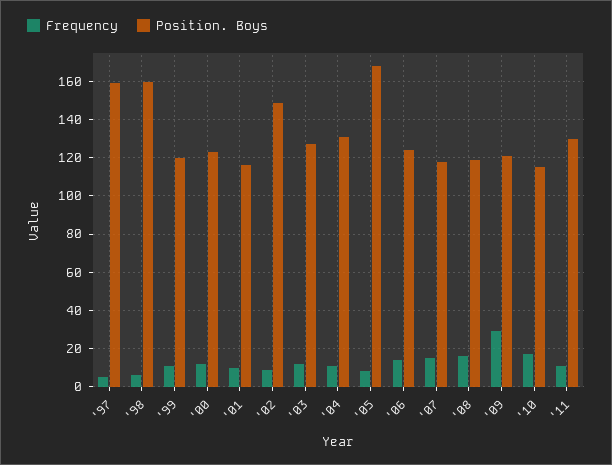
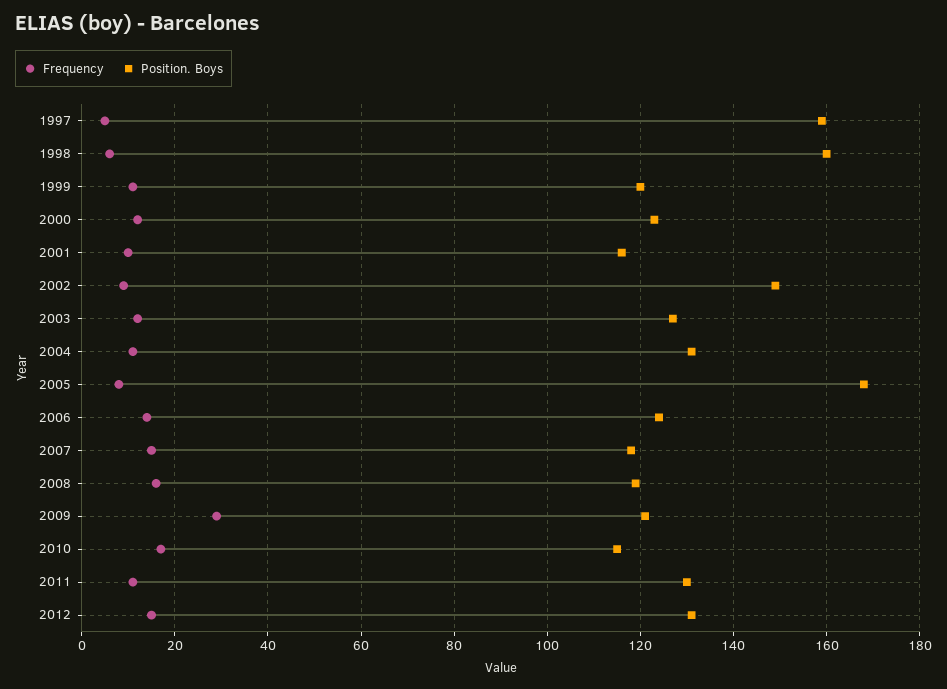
Frequency, 2012: none -> 15
Position. Boys, 2012: none -> 130

